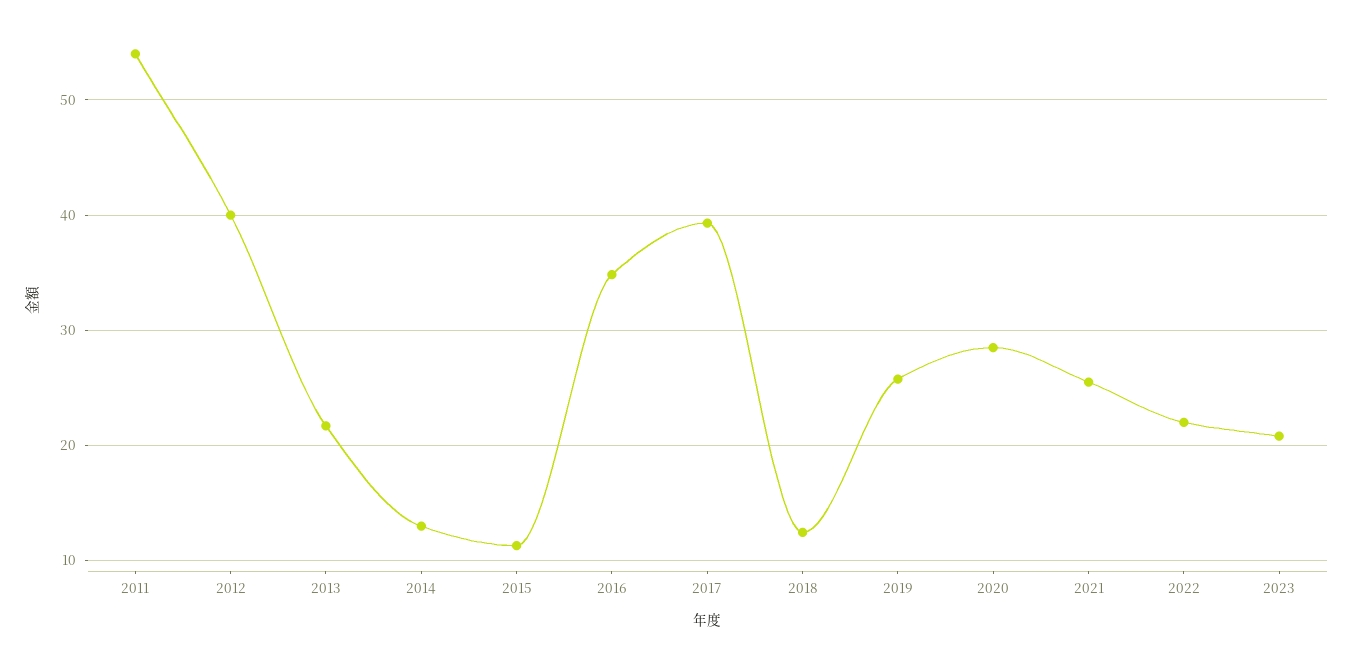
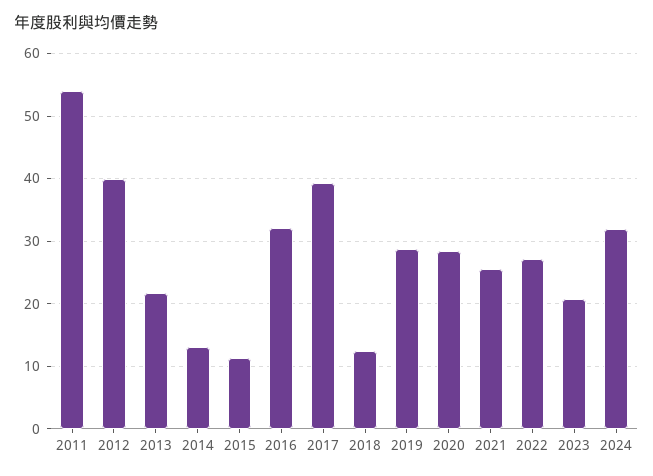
2016: 35 -> 32
2019: 26 -> 29
2022: 22 -> 27
2024: none -> 32

